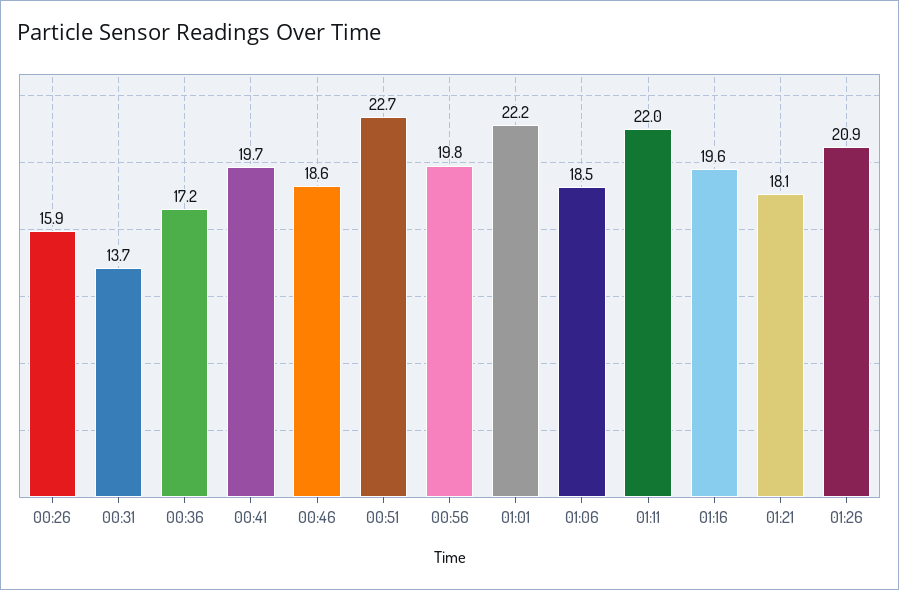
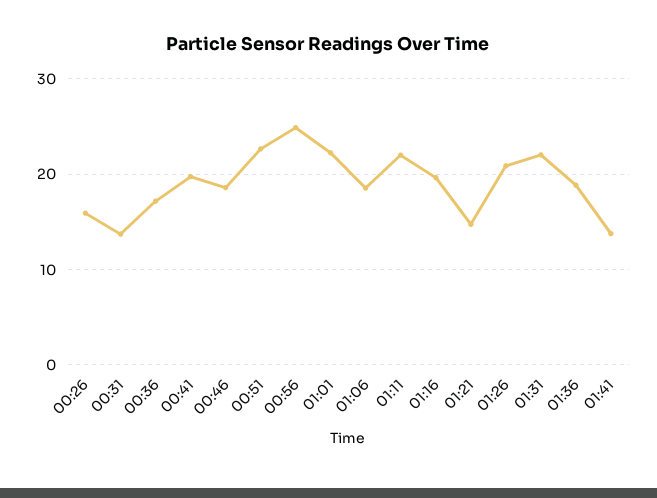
00:56: 19.8 -> 25
01:21: 18.1 -> 15
01:31: none -> 22
01:36: none -> 19
01:41: none -> 14

